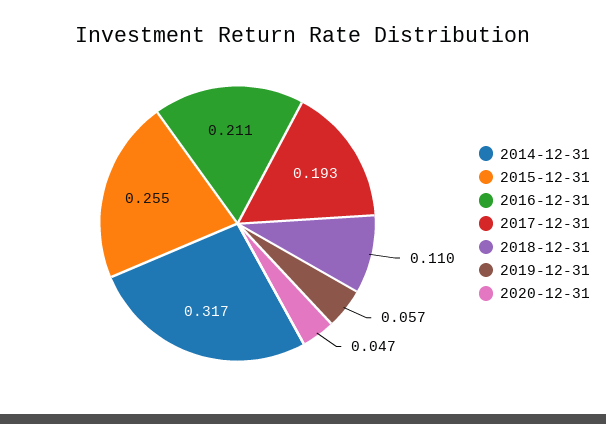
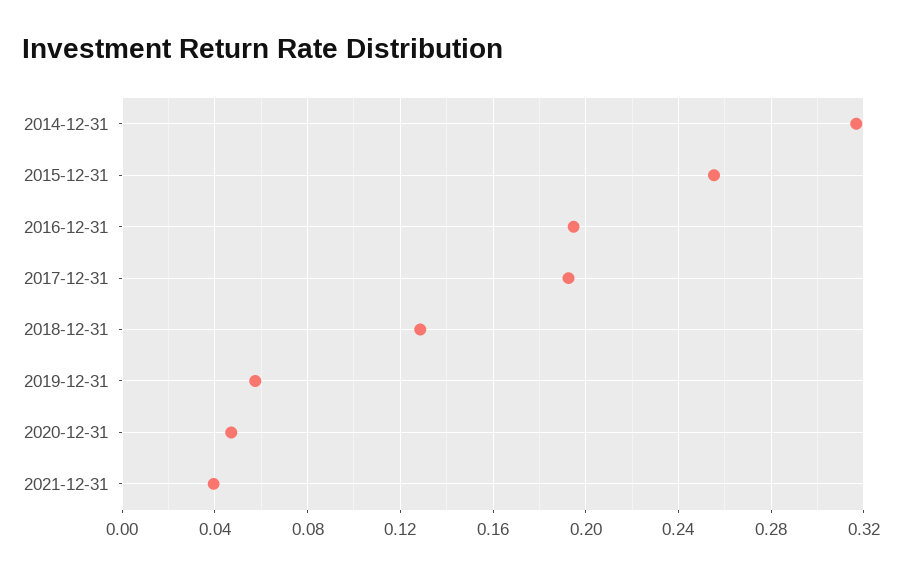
2016-12-31: 0.211 -> 0.195
2018-12-31: 0.11 -> 0.13
2021-12-31: none -> 0.04

